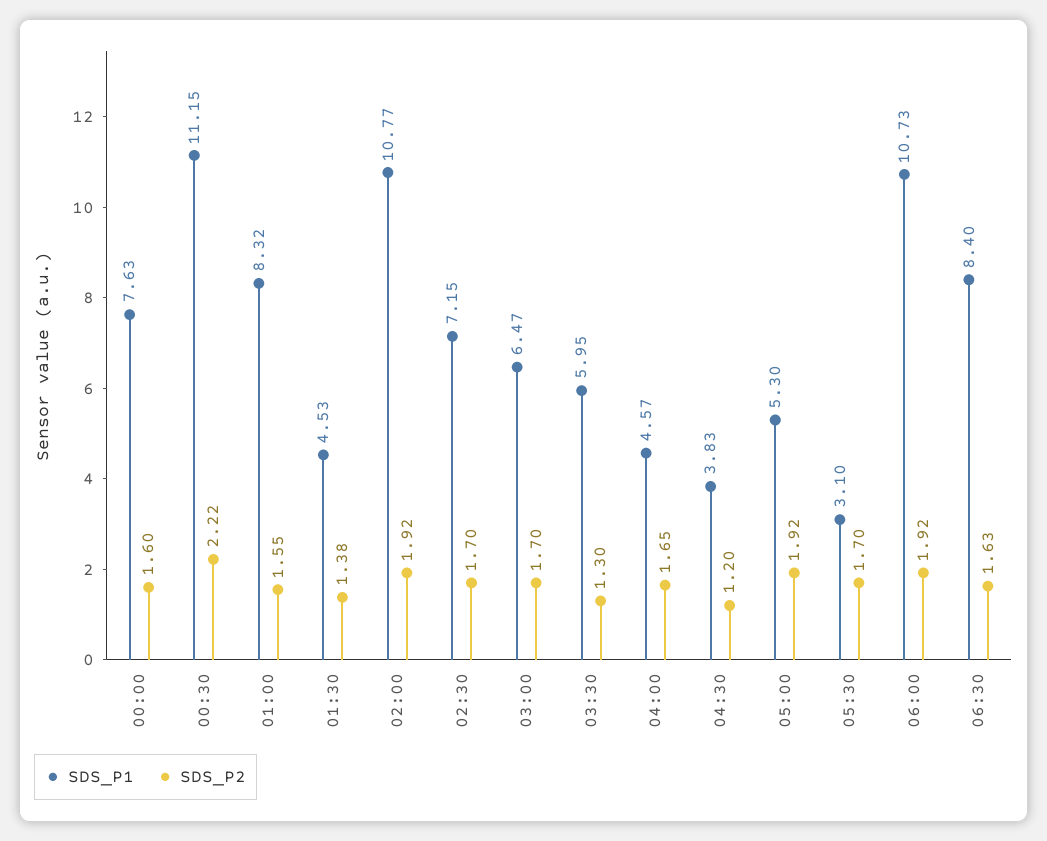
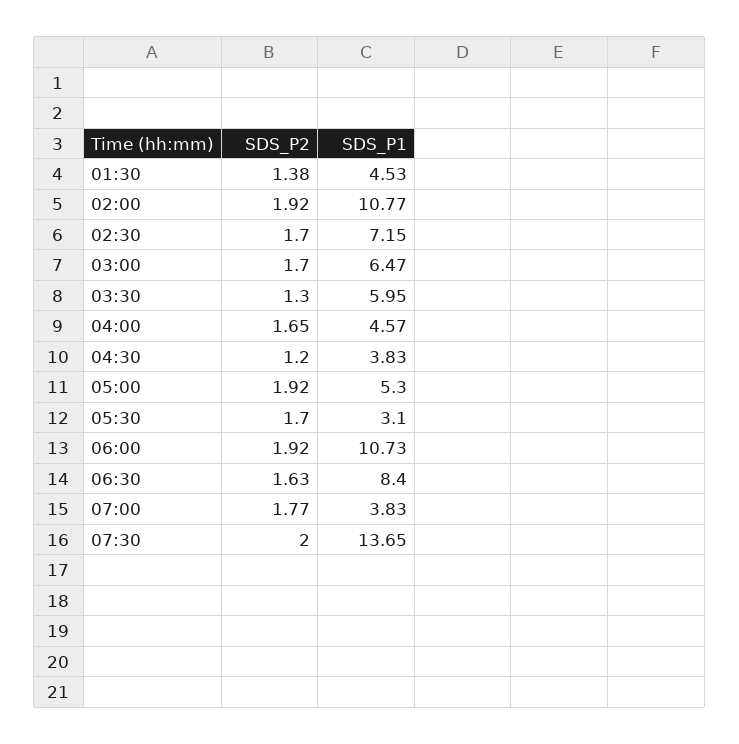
SDS_P1, 00:00: 7.63 -> none
SDS_P2, 00:00: 1.6 -> none
SDS_P1, 00:30: 11.15 -> none
SDS_P2, 00:30: 2.22 -> none
SDS_P1, 01:00: 8.32 -> none
SDS_P2, 01:00: 1.55 -> none
SDS_P2, 07:00: none -> 1.77
SDS_P1, 07:00: none -> 3.83
SDS_P2, 07:30: none -> 2
SDS_P1, 07:30: none -> 13.65

